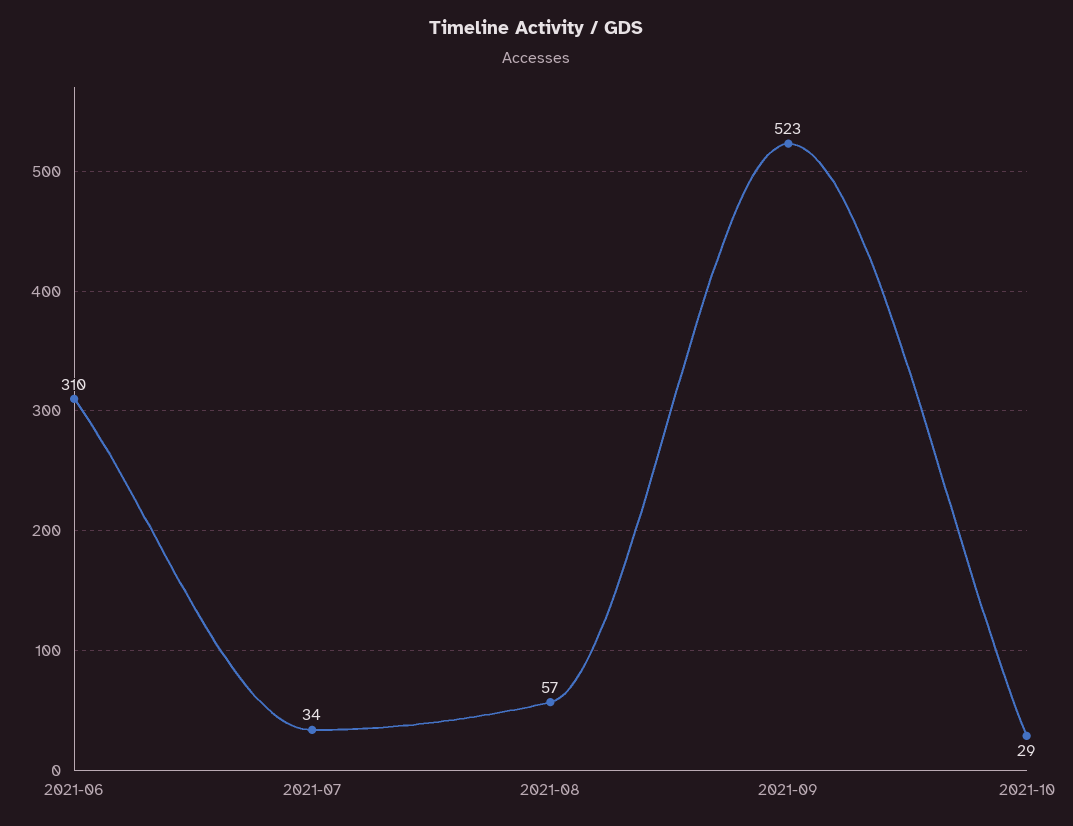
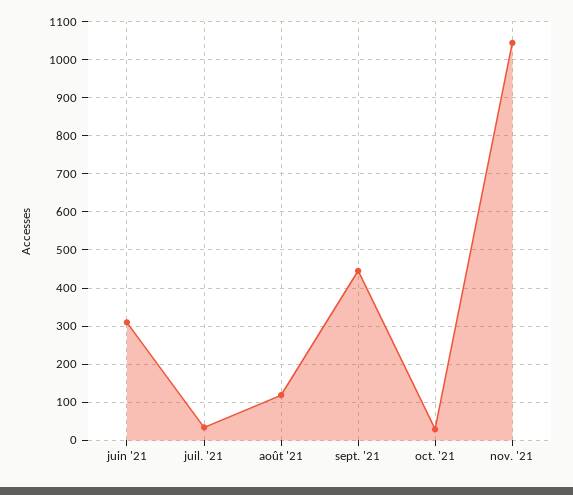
2021-08: 57 -> 120
2021-09: 523 -> 440
nov. '21: none -> 1040

